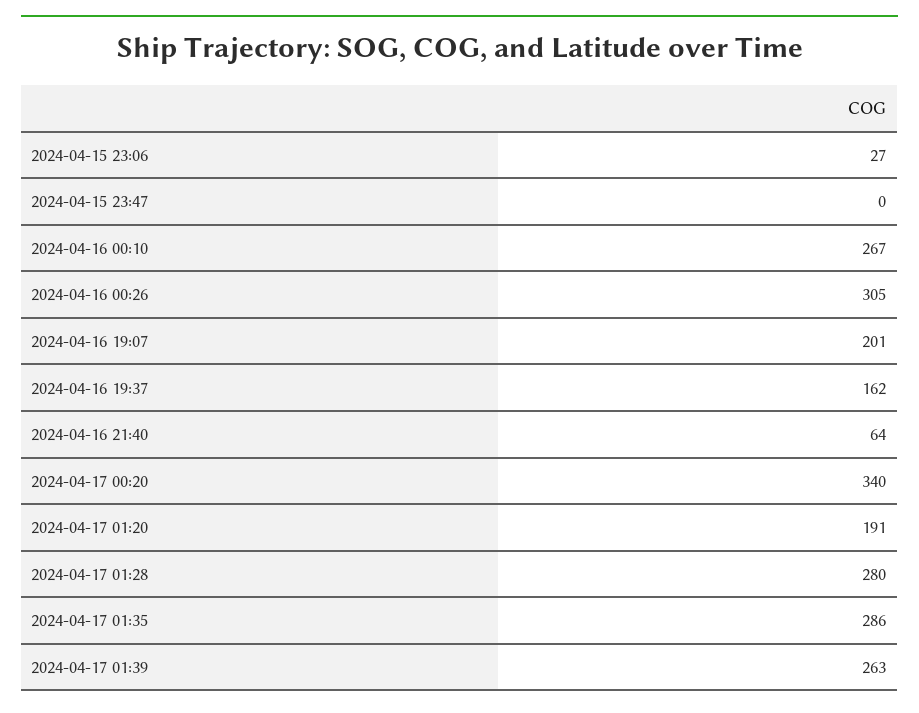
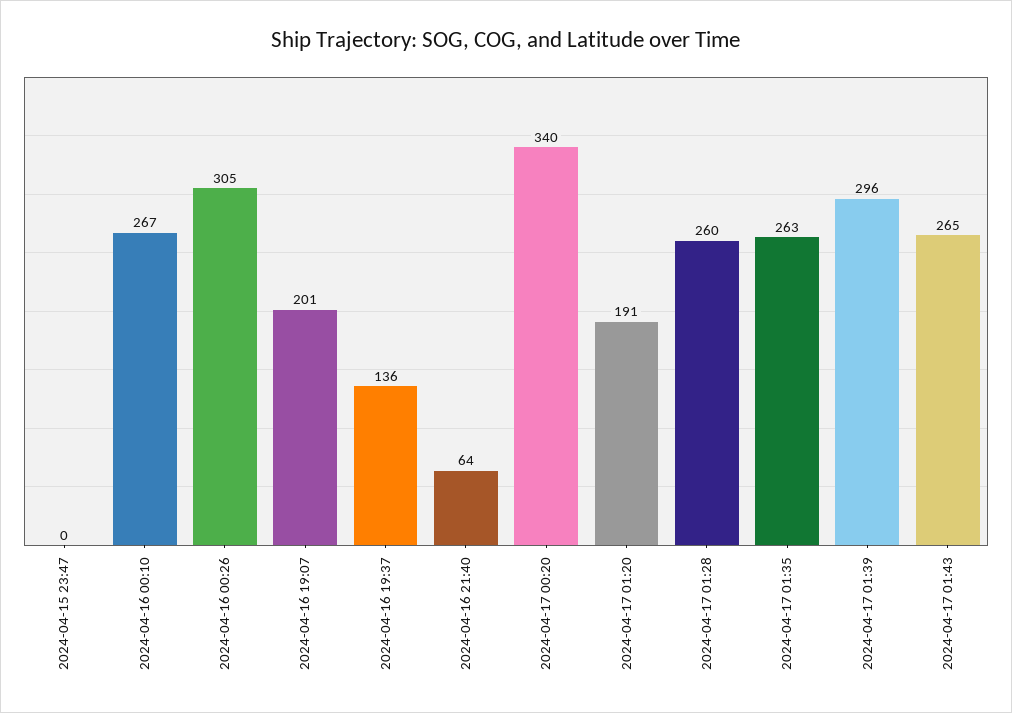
2024-04-15 23:06: 27 -> none
2024-04-16 19:37: 162 -> 136
2024-04-17 01:28: 280 -> 260
2024-04-17 01:35: 286 -> 263
2024-04-17 01:39: 263 -> 296
2024-04-17 01:43: none -> 265

